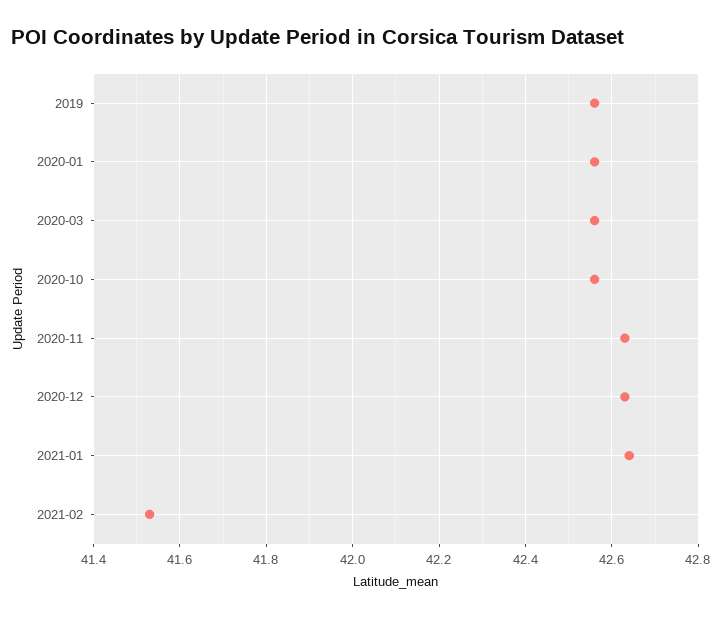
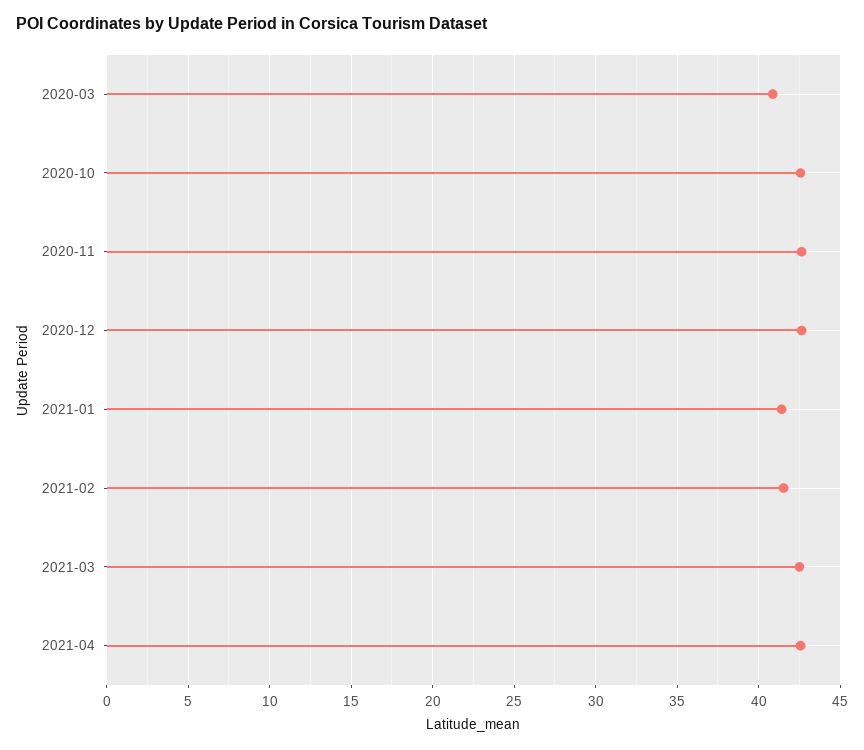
2019: 42.55 -> none
2020-01: 42.55 -> none
2020-03: 42.55 -> 41
2021-01: 42.65 -> 41.5
2021-03: none -> 42.5
2021-04: none -> 42.5

